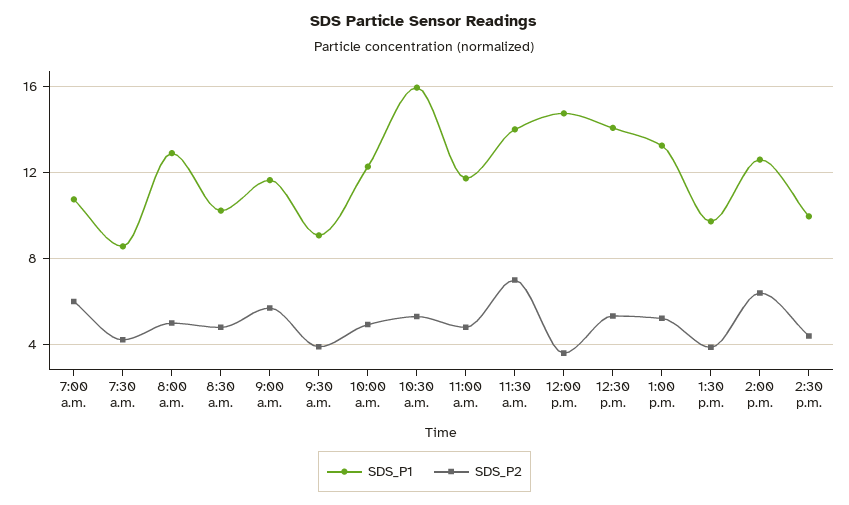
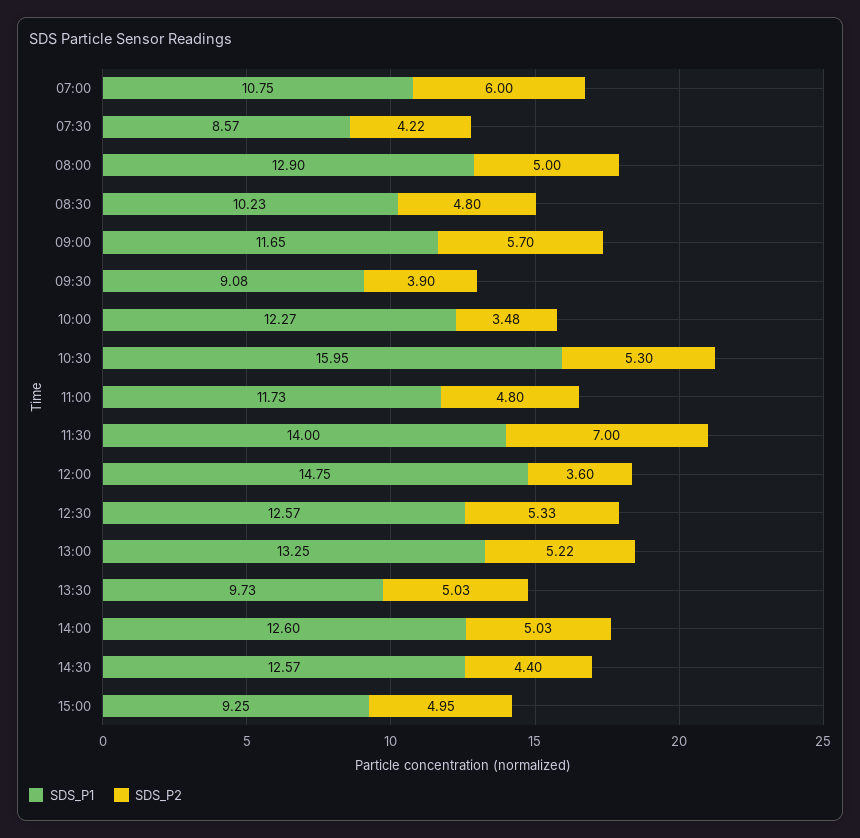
SDS_P2, 10:00 a.m.: 5 -> 3.48
SDS_P1, 12:30 p.m.: 14 -> 12.57
SDS_P2, 1:30 p.m.: 4 -> 5.03
SDS_P2, 2:00 p.m.: 6.5 -> 5.03
SDS_P1, 2:30 p.m.: 10 -> 12.57
SDS_P1, 15:00: none -> 9.25
SDS_P2, 15:00: none -> 4.95

